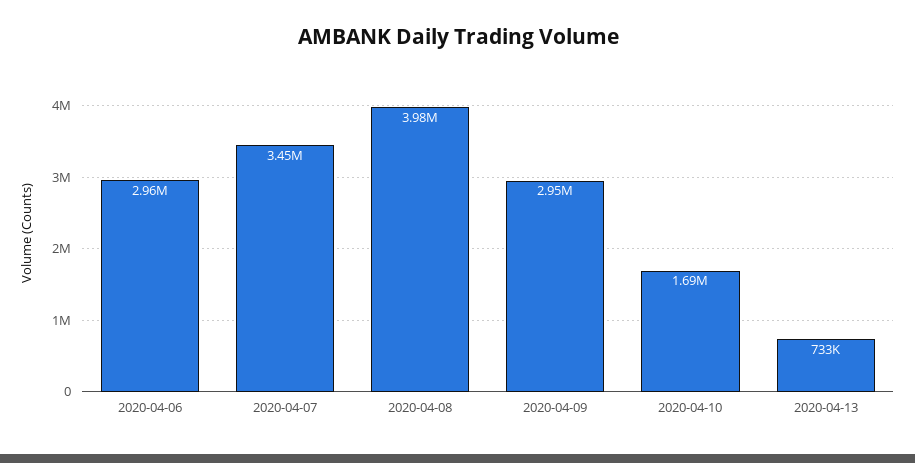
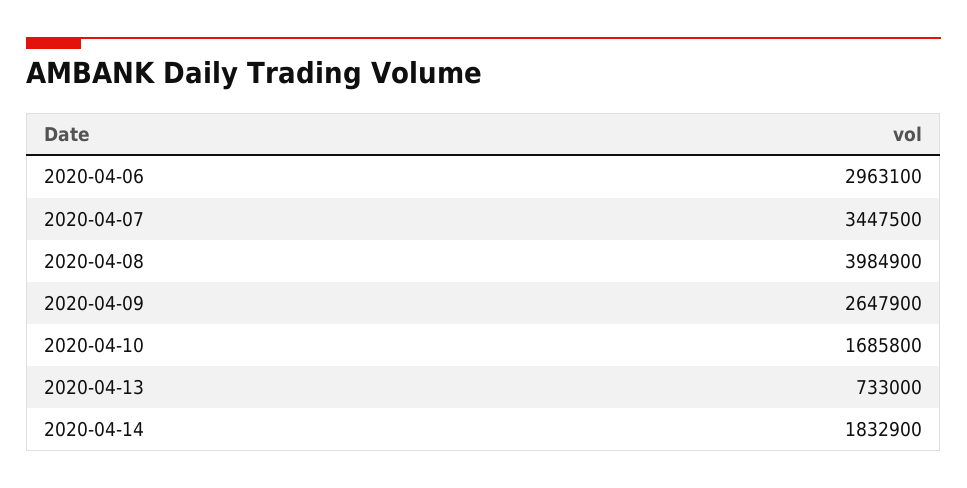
2020-04-09: 2950000 -> 2647900
2020-04-14: none -> 1832900

